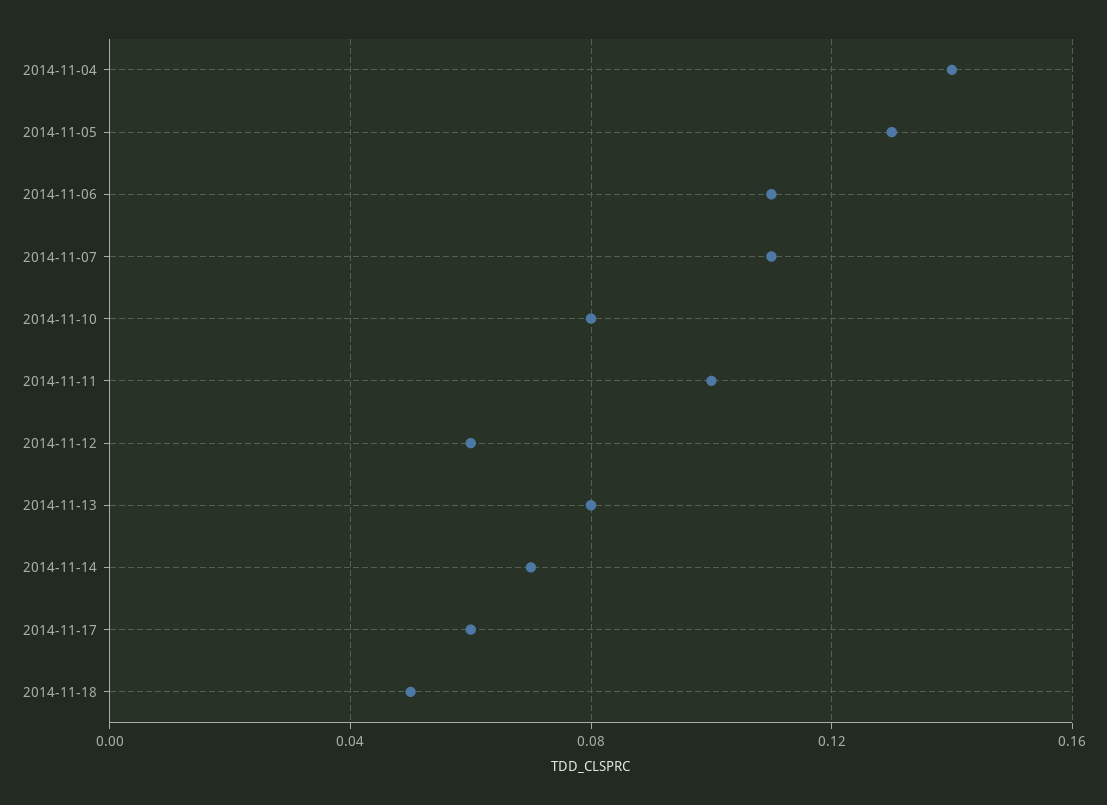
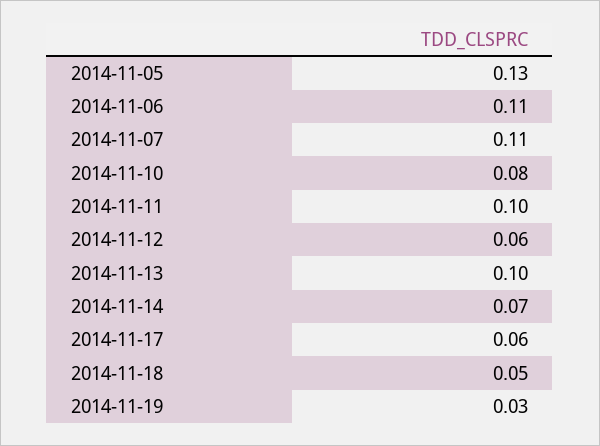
2014-11-04: 0.14 -> none
2014-11-13: 0.08 -> 0.1
2014-11-19: none -> 0.03

